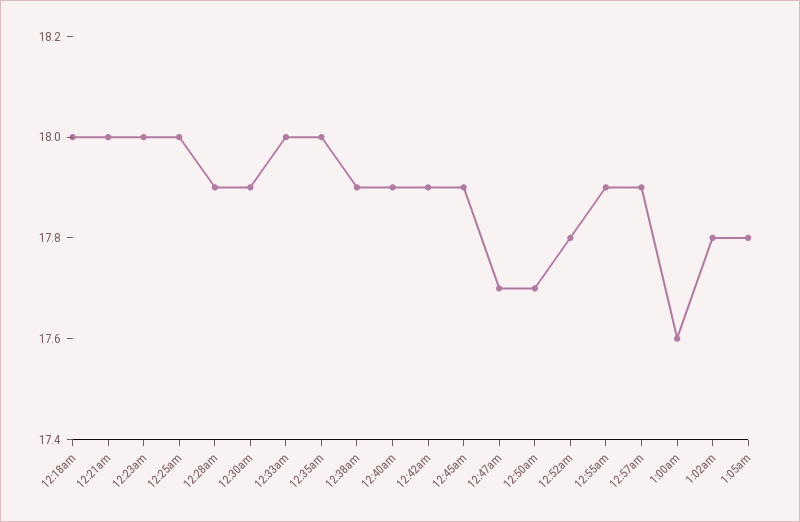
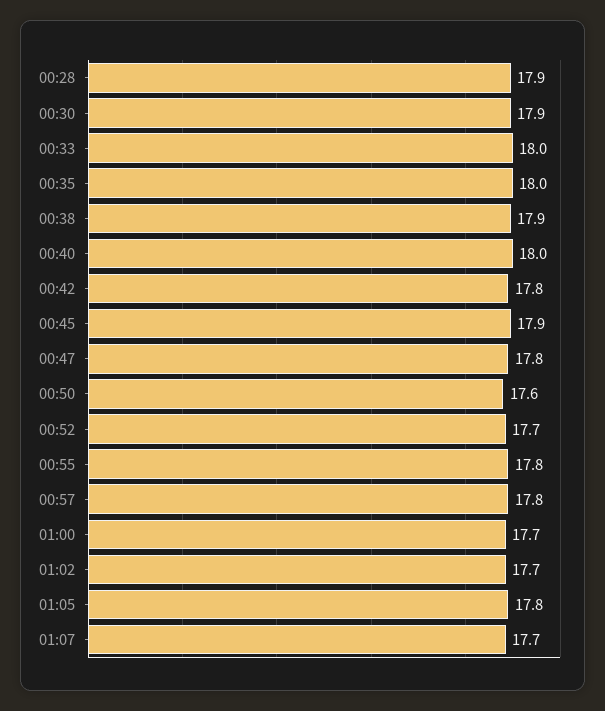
12:18am: 18 -> none
12:21am: 18 -> none
12:23am: 18 -> none
12:25am: 18 -> none
12:40am: 17.9 -> 18
12:42am: 17.9 -> 17.8
12:47am: 17.7 -> 17.8
12:50am: 17.7 -> 17.6
12:52am: 17.8 -> 17.7
12:55am: 17.9 -> 17.8
12:57am: 17.9 -> 17.8
1:00am: 17.6 -> 17.7
1:02am: 17.8 -> 17.7
01:07: none -> 17.7

